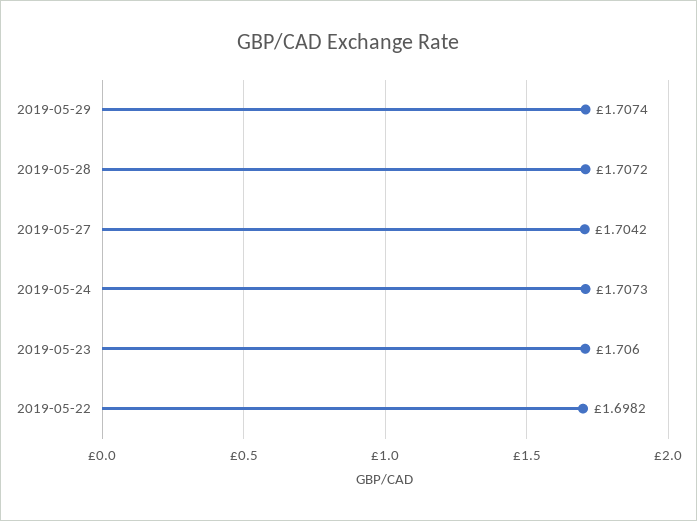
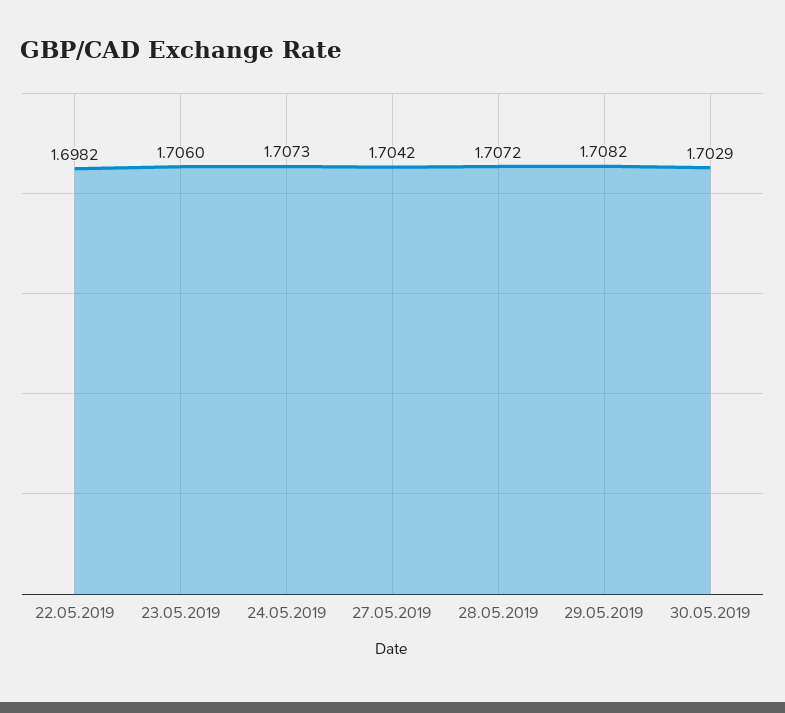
2019-05-29: 1.7074 -> 1.7082
30.05.2019: none -> 1.7029

